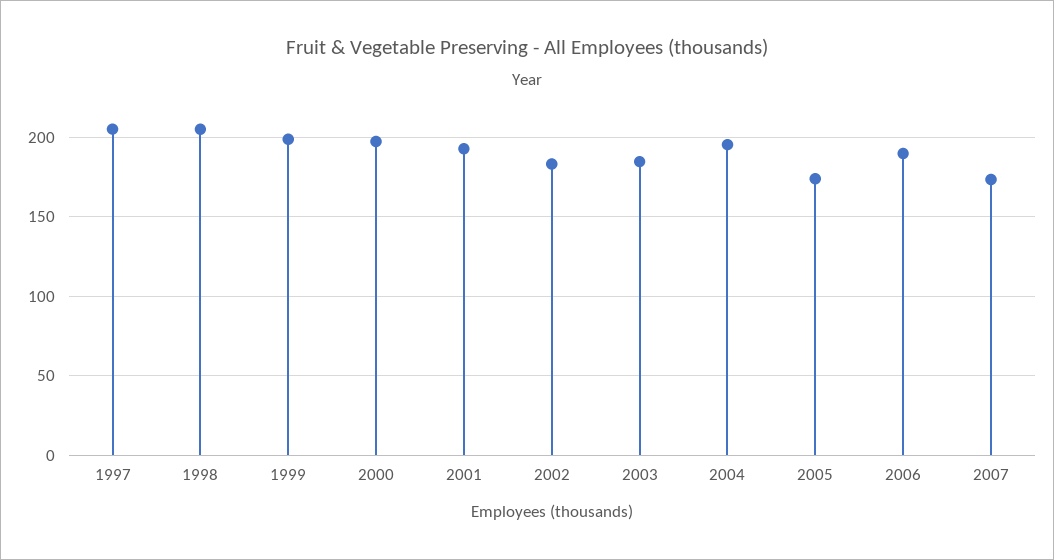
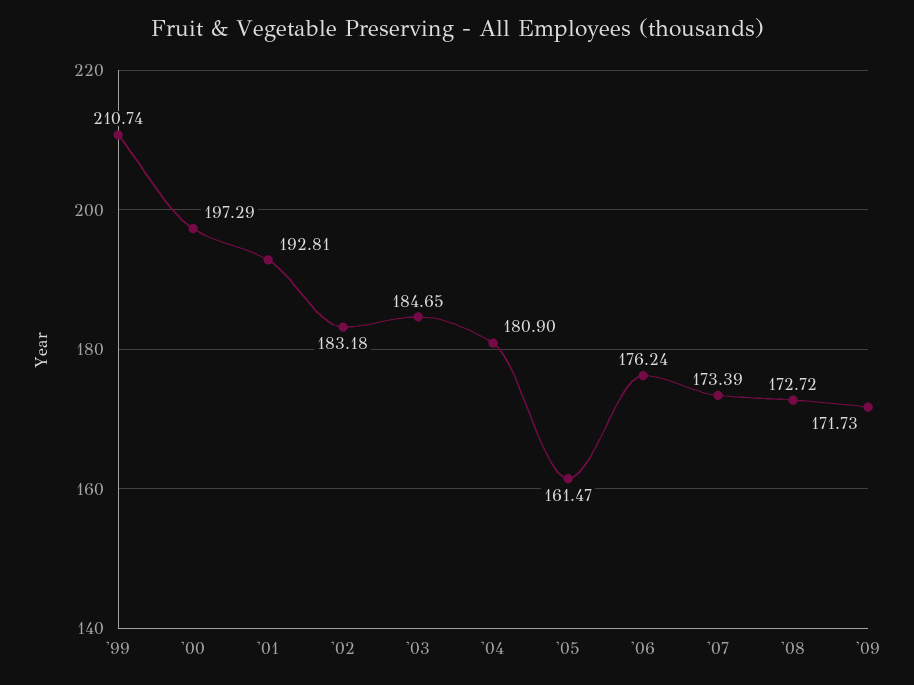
1997: 205 -> none
1998: 205 -> none
1999: 200 -> 210.74
2004: 195 -> 180.9
2005: 175 -> 161.47
2006: 190 -> 176.24
'08: none -> 172.72
'09: none -> 171.73

